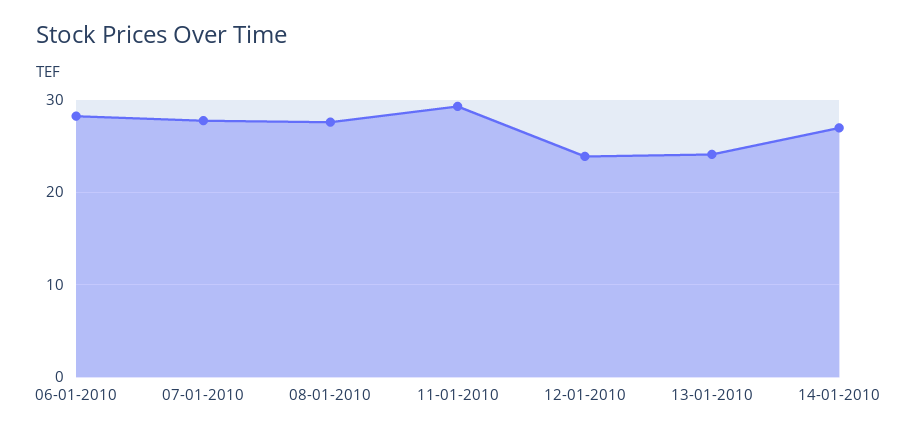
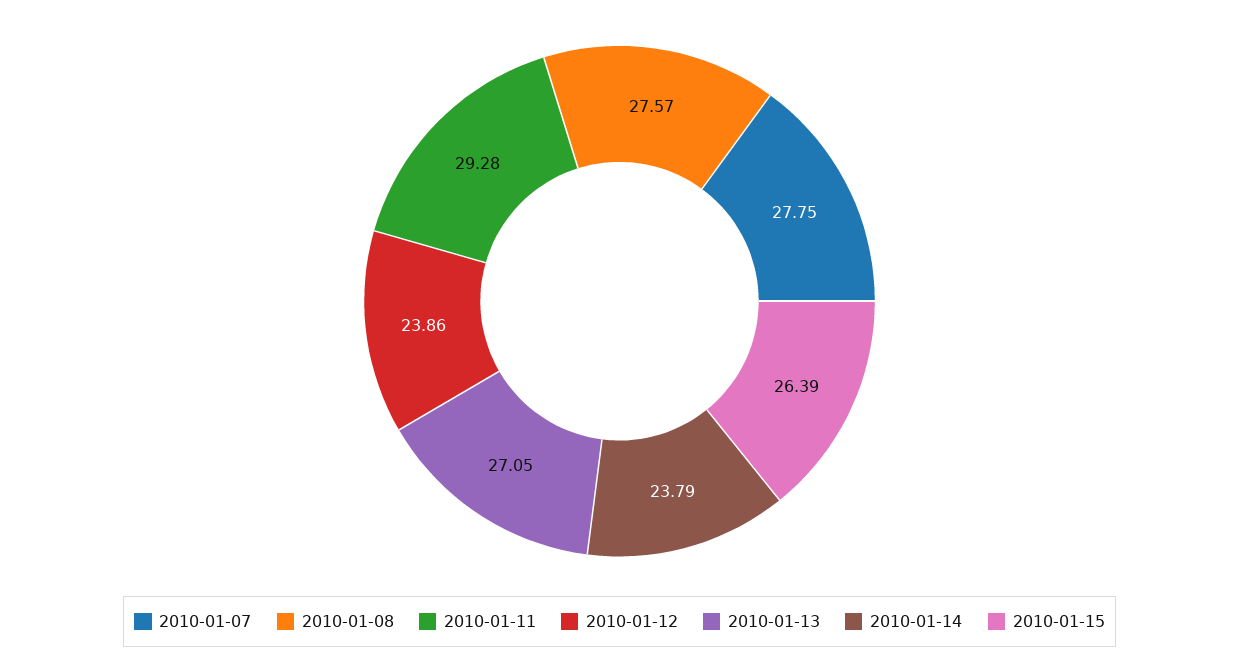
06-01-2010: 28 -> none
13-01-2010: 24 -> 27.05
14-01-2010: 27 -> 23.79
2010-01-15: none -> 26.39

